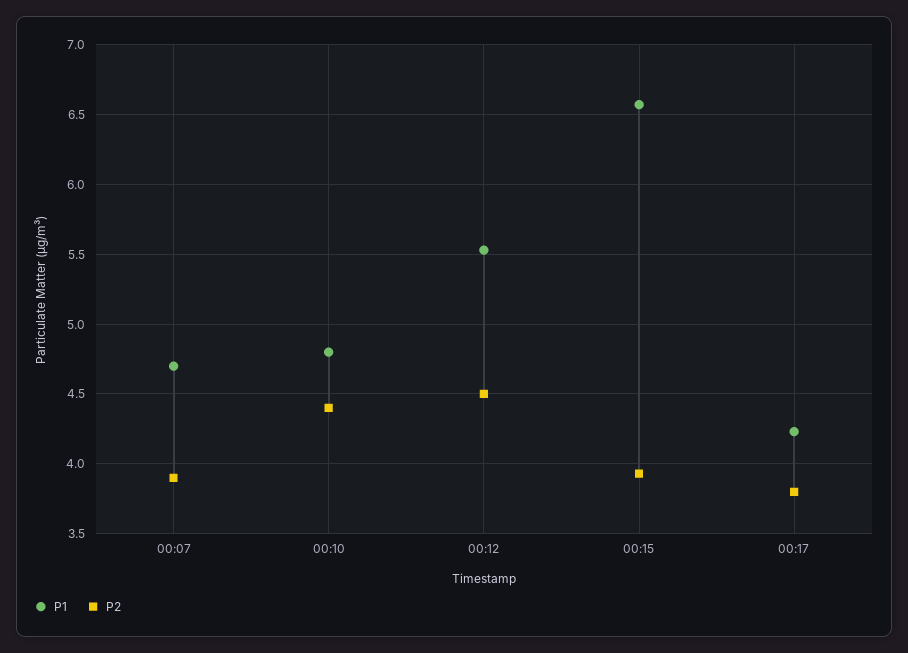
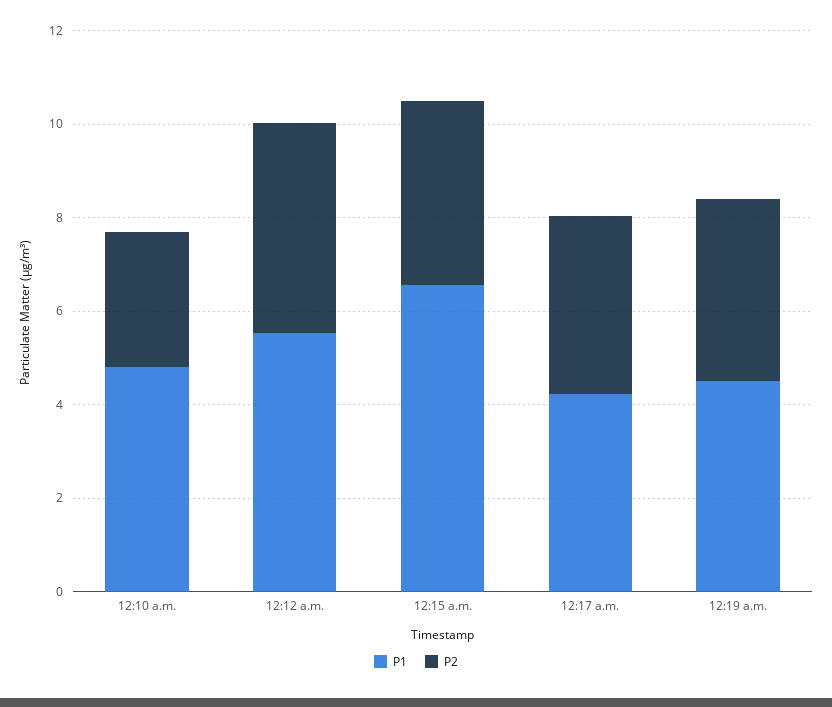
P1, 00:07: 4.7 -> none
P2, 00:07: 3.9 -> none
P2, 00:10: 4.4 -> 3
P1, 12:19 a.m.: none -> 4.5
P2, 12:19 a.m.: none -> 4

